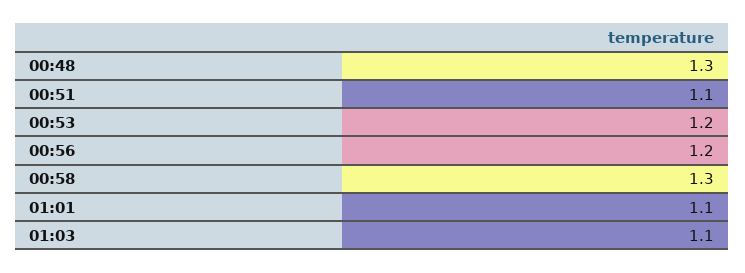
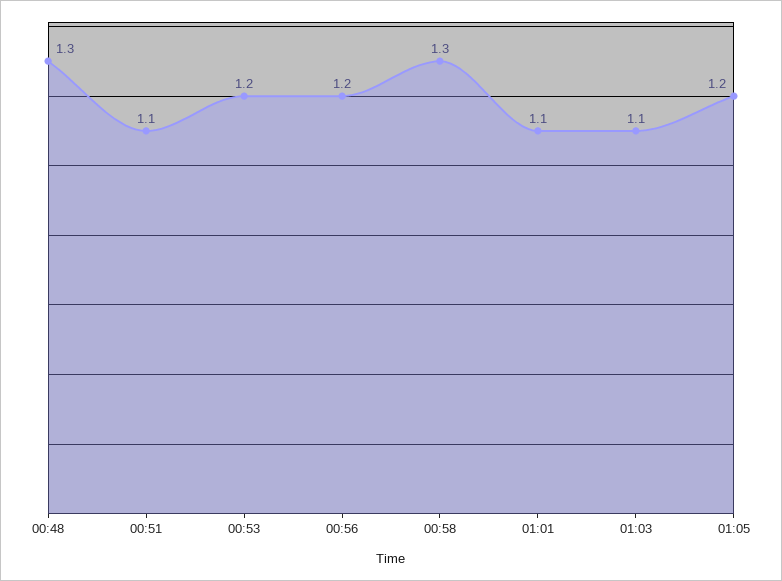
01:05: none -> 1.2

